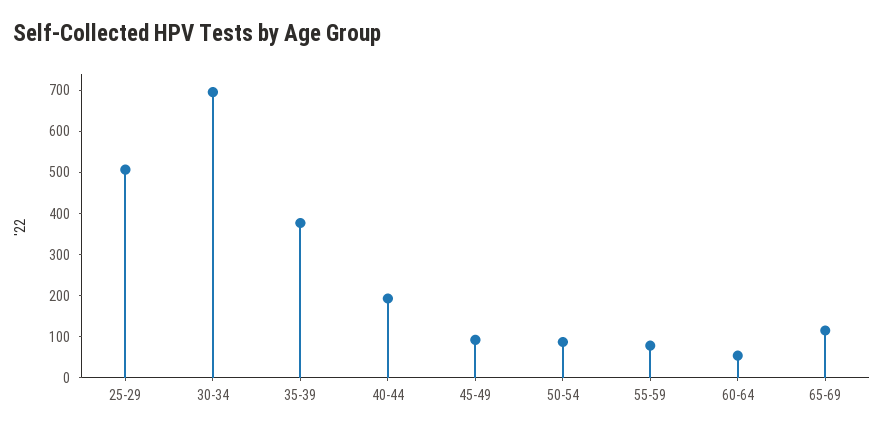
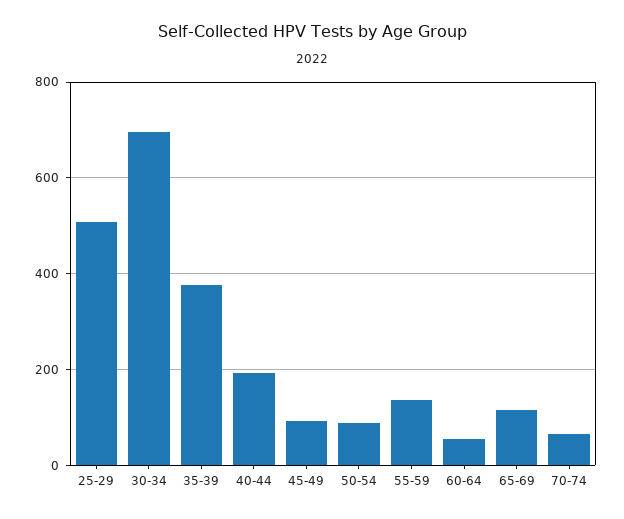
55-59: 80 -> 140
70-74: none -> 60

